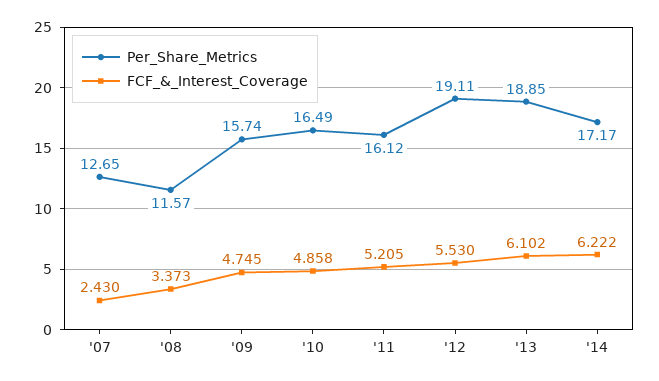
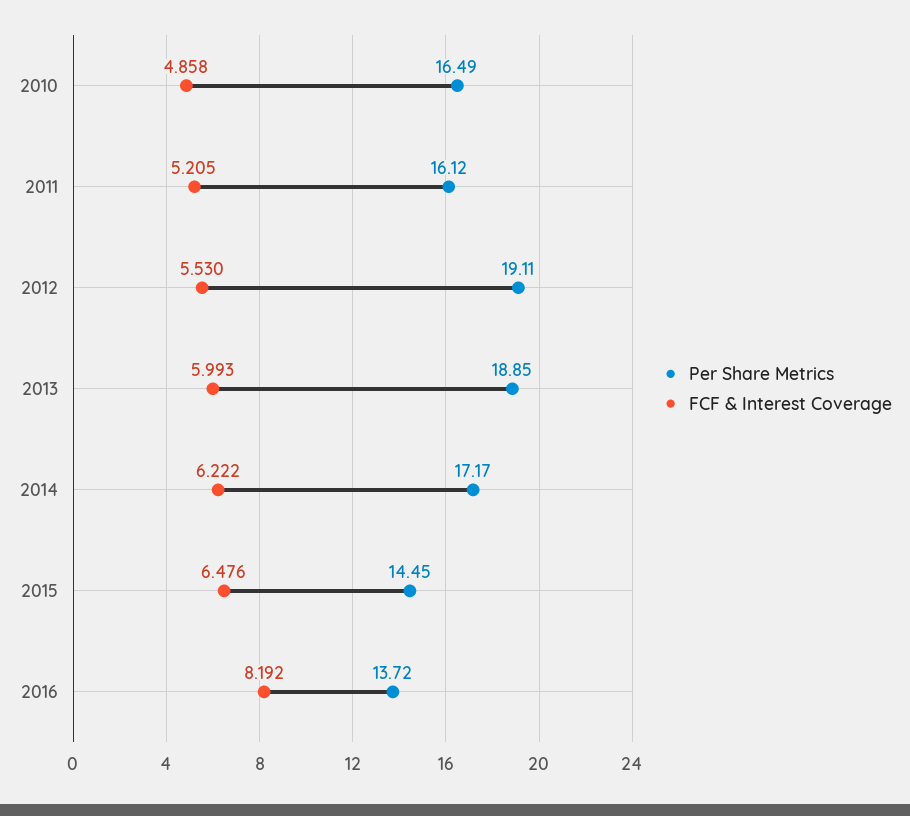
Per_Share_Metrics, '07: 12.65 -> none
FCF_&_Interest_Coverage, '07: 2.43 -> none
Per_Share_Metrics, '08: 11.57 -> none
FCF_&_Interest_Coverage, '08: 3.373 -> none
Per_Share_Metrics, '09: 15.74 -> none
FCF_&_Interest_Coverage, '09: 4.745 -> none
FCF_&_Interest_Coverage, '13: 6.102 -> 5.993
Per_Share_Metrics, 2015: none -> 14.45
FCF_&_Interest_Coverage, 2015: none -> 6.476
Per_Share_Metrics, 2016: none -> 13.72
FCF_&_Interest_Coverage, 2016: none -> 8.192

